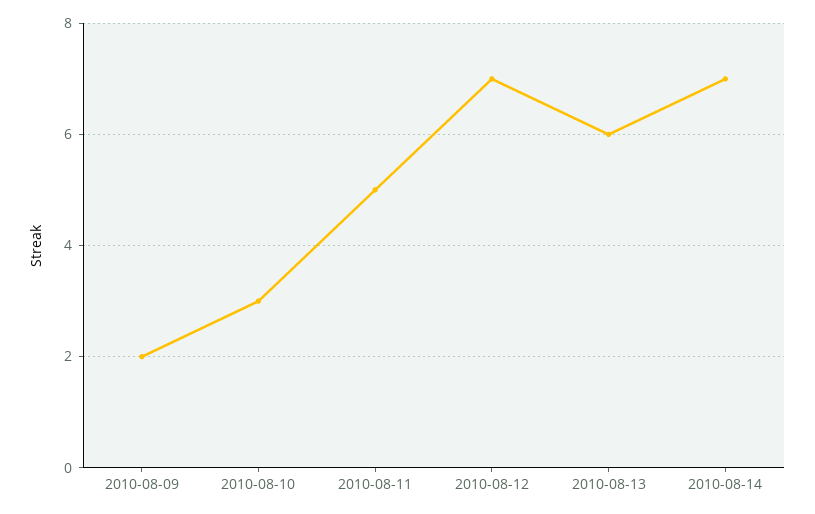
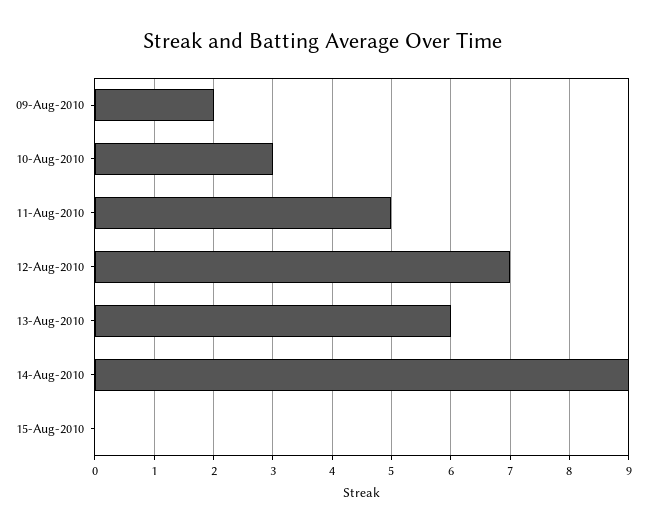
2010-08-14: 7 -> 9
15-Aug-2010: none -> 0

